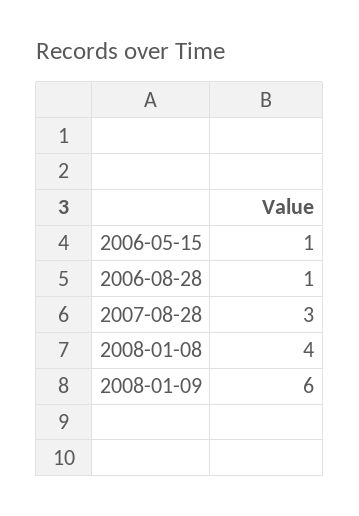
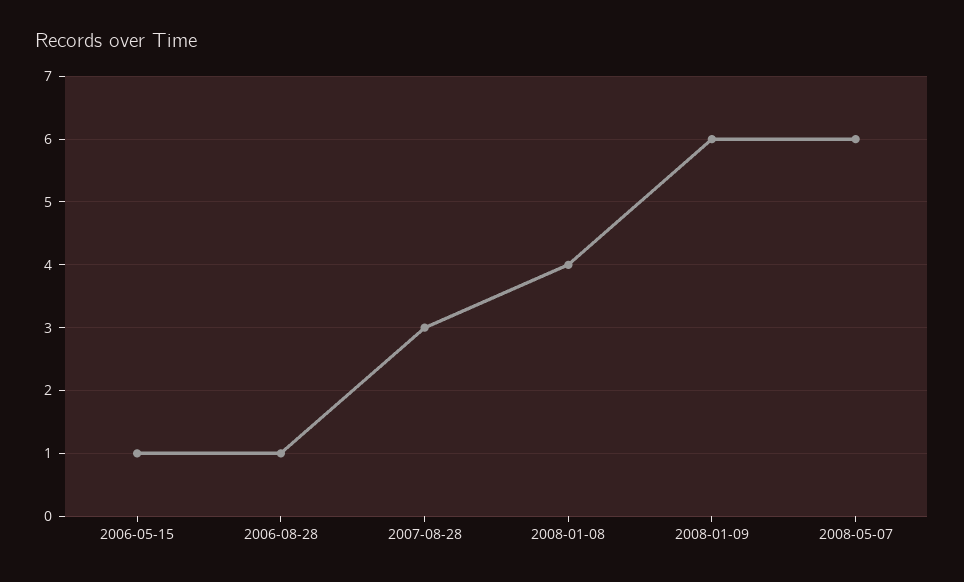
2008-05-07: none -> 6

